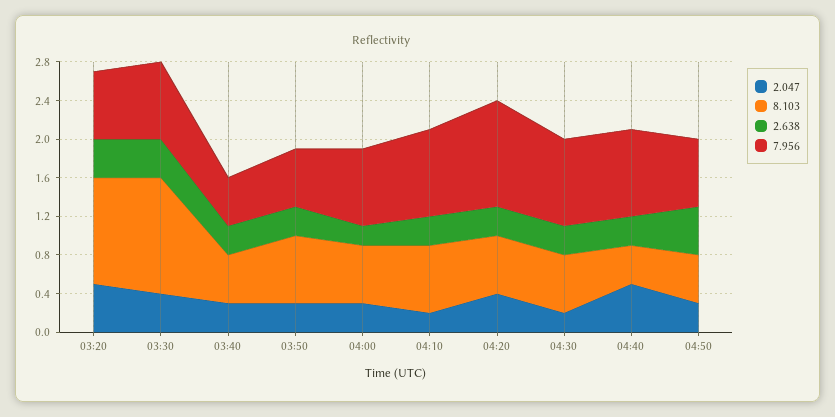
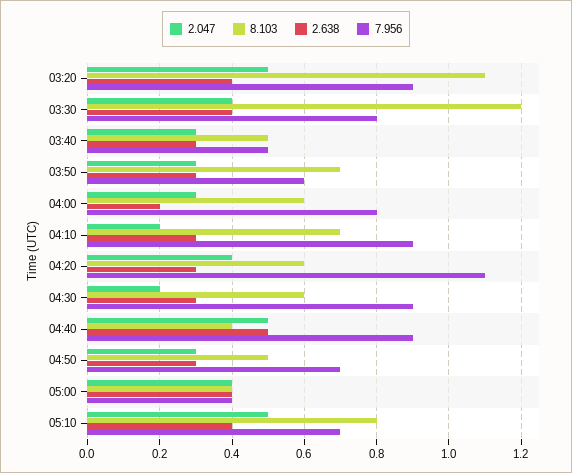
7.956, 03:20: 0.7 -> 0.9
2.638, 04:40: 0.3 -> 0.5
2.638, 04:50: 0.5 -> 0.3
2.047, 05:00: none -> 0.4
8.103, 05:00: none -> 0.4
2.638, 05:00: none -> 0.4
7.956, 05:00: none -> 0.4
2.047, 05:10: none -> 0.5
8.103, 05:10: none -> 0.8
2.638, 05:10: none -> 0.4
7.956, 05:10: none -> 0.7

